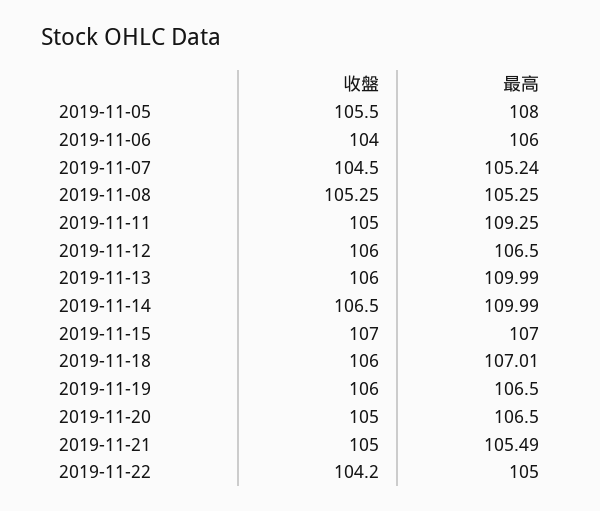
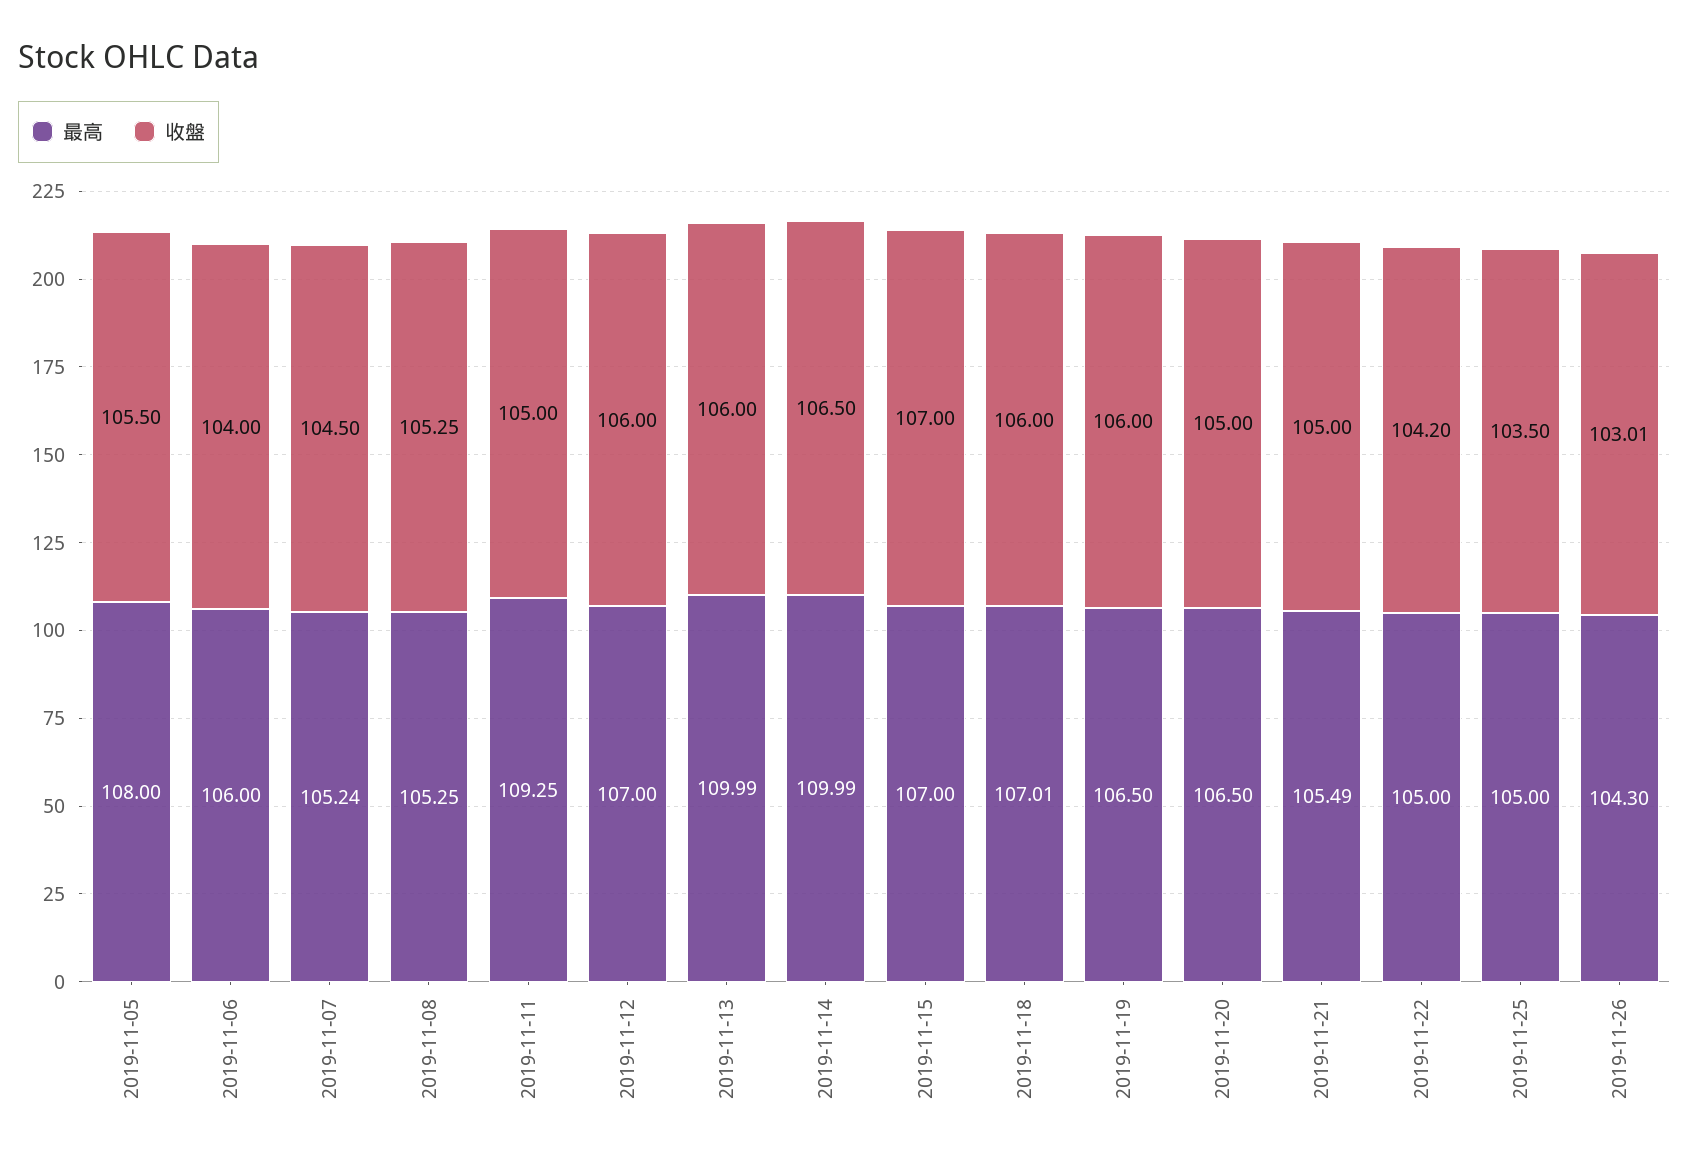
最高, 2019-11-12: 106.5 -> 107
最高, 2019-11-25: none -> 105
收盤, 2019-11-25: none -> 103.5
最高, 2019-11-26: none -> 104.3
收盤, 2019-11-26: none -> 103.01

